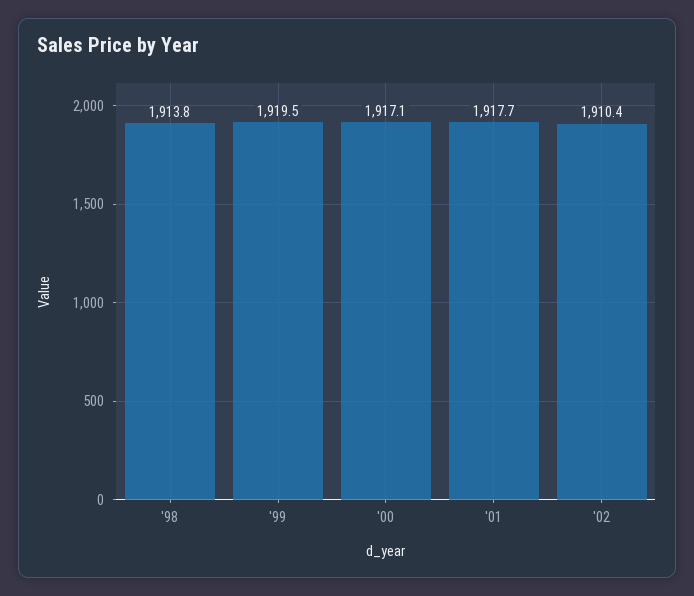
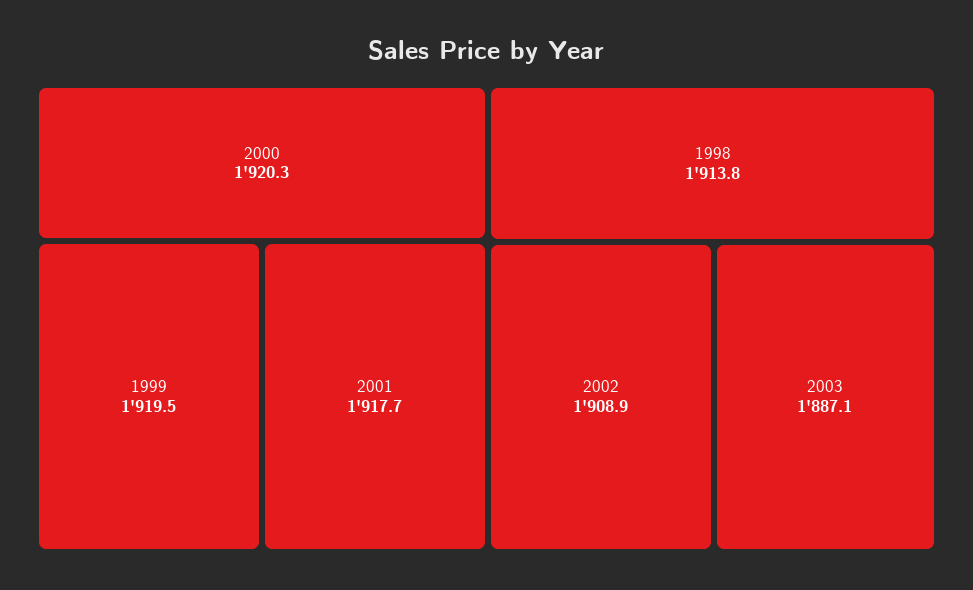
'00: 1917.1 -> 1920.3
'02: 1910.4 -> 1908.9
2003: none -> 1887.1

